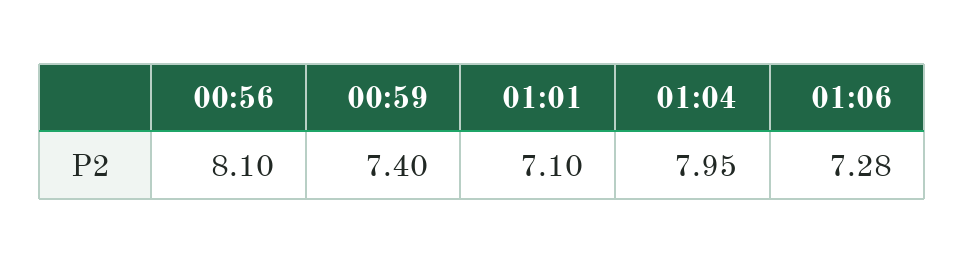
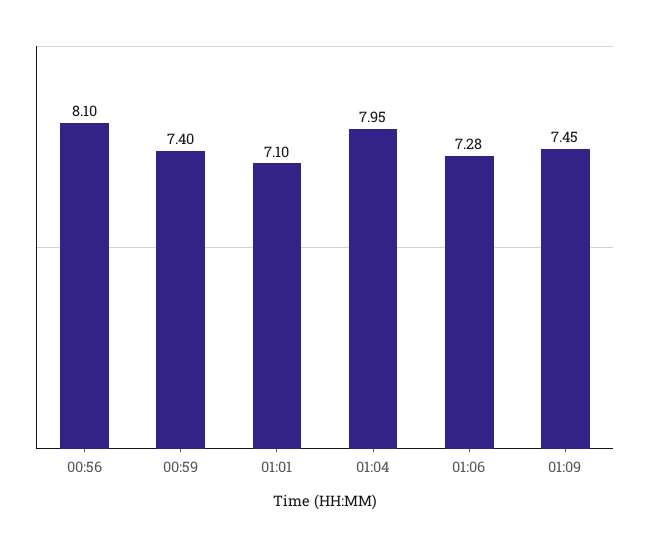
01:09: none -> 7.45

